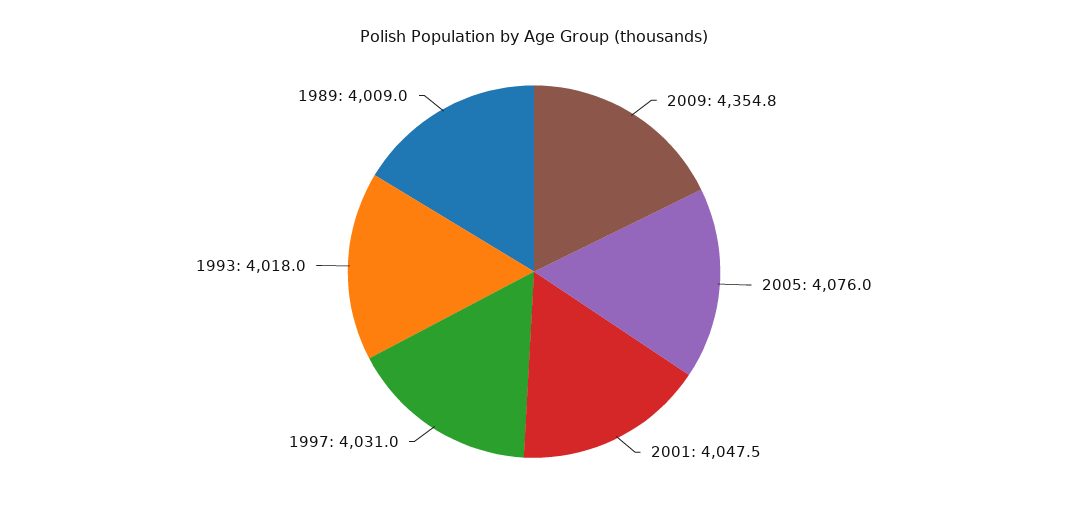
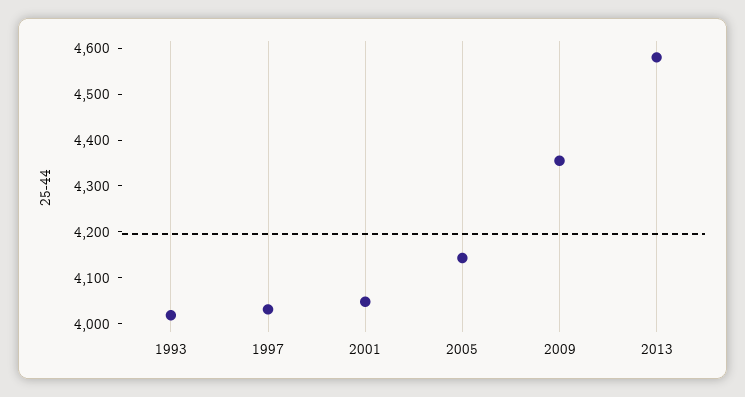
2005: 4076 -> 4140
1989: 4009 -> none
2013: none -> 4580

